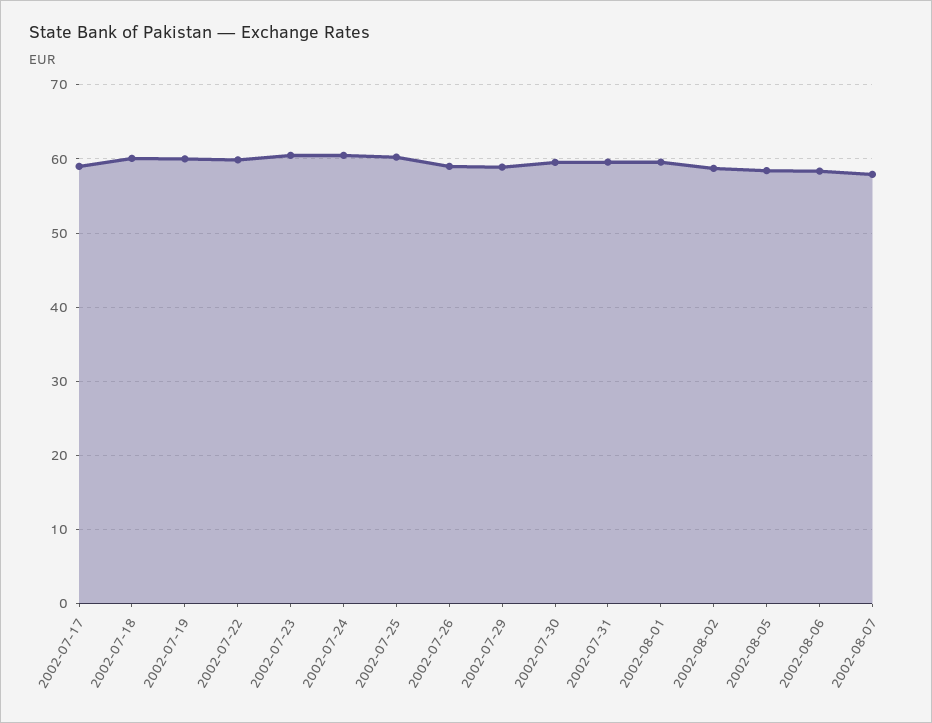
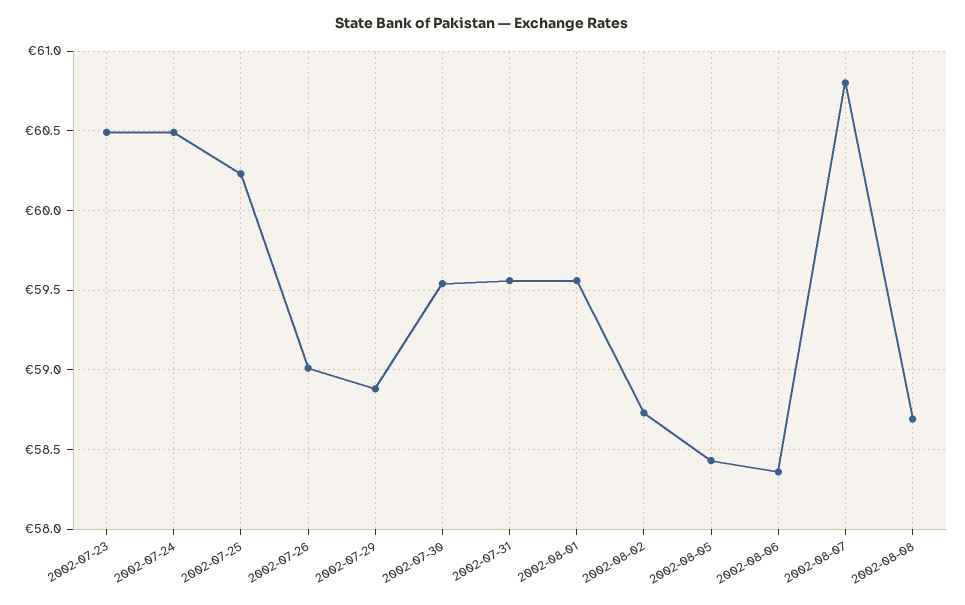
2002-07-17: 59 -> none
2002-07-18: 60 -> none
2002-07-19: 60 -> none
2002-07-22: 60 -> none
2002-08-07: 58 -> 60.8
2002-08-08: none -> 58.7

